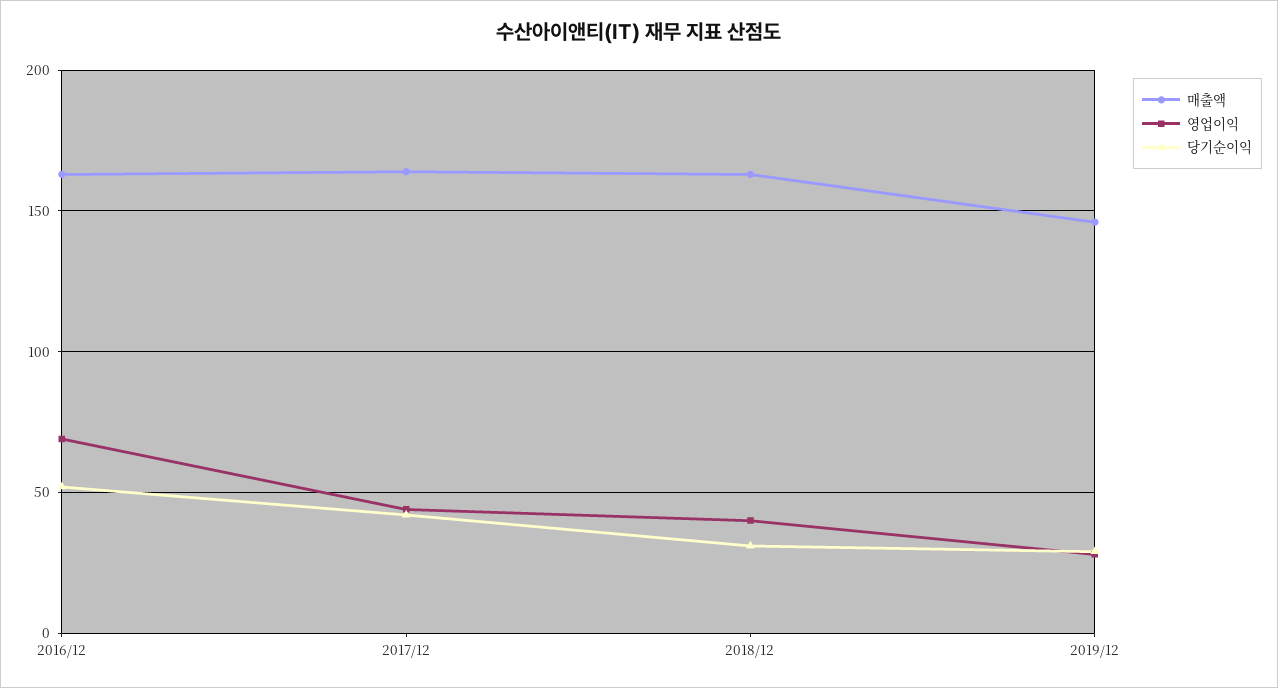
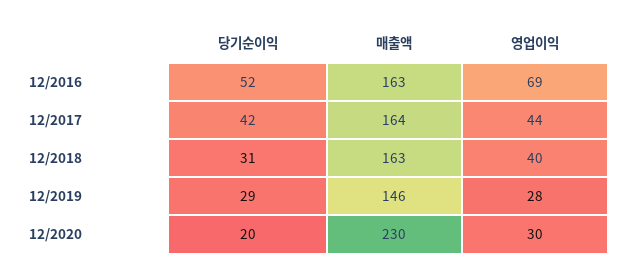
당기순이익, 12/2020: none -> 20
매출액, 12/2020: none -> 230
영업이익, 12/2020: none -> 30

